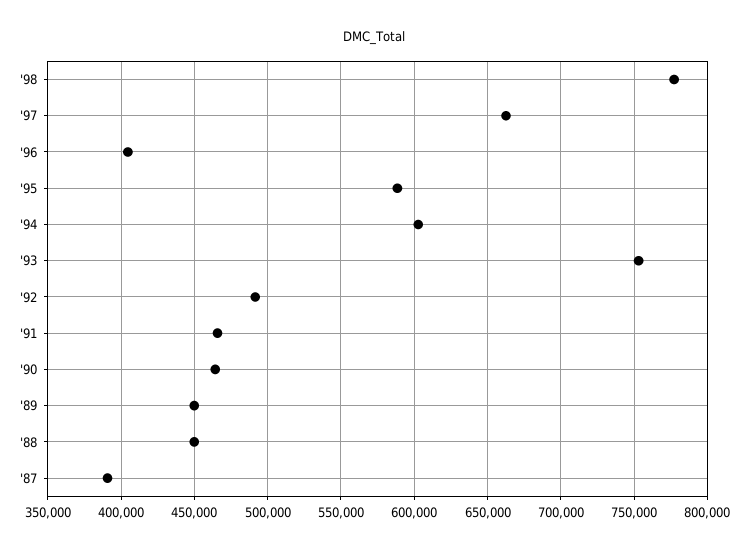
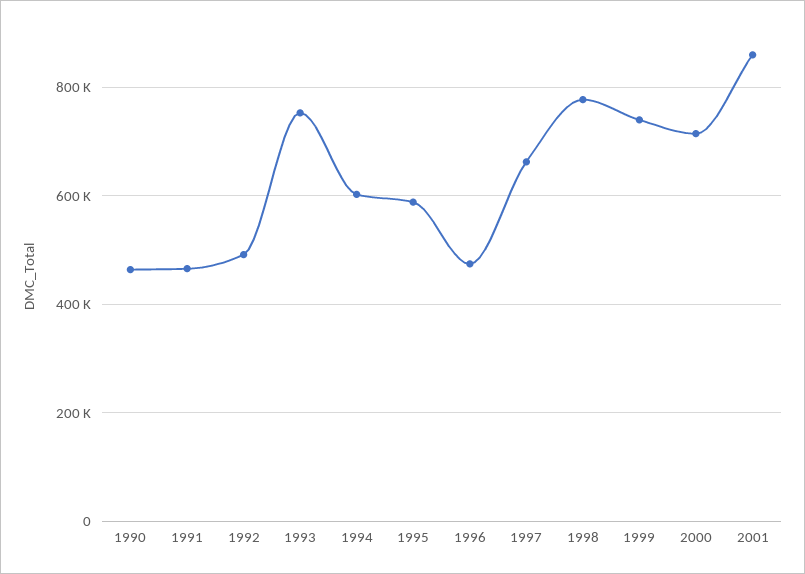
'96: 405000 -> 480000
'89: 450000 -> none
'88: 450000 -> none
'87: 390000 -> none
1999: none -> 740000
2000: none -> 720000
2001: none -> 860000

